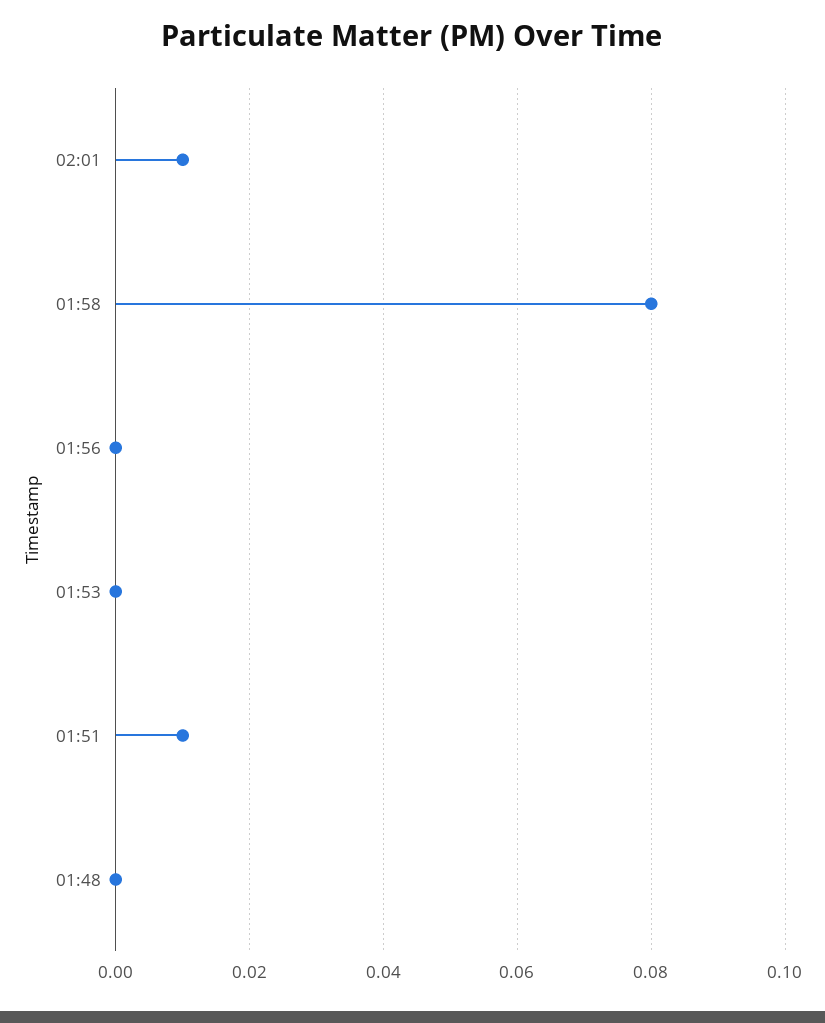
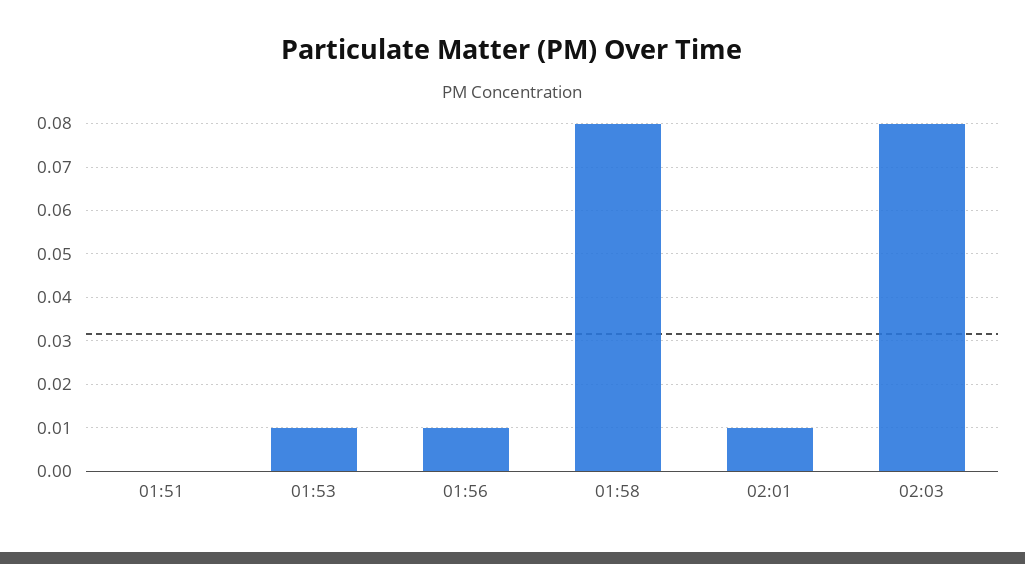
01:56: 0 -> 0.01
01:53: 0 -> 0.01
01:51: 0.01 -> 0
01:48: 0 -> none
02:03: none -> 0.08

